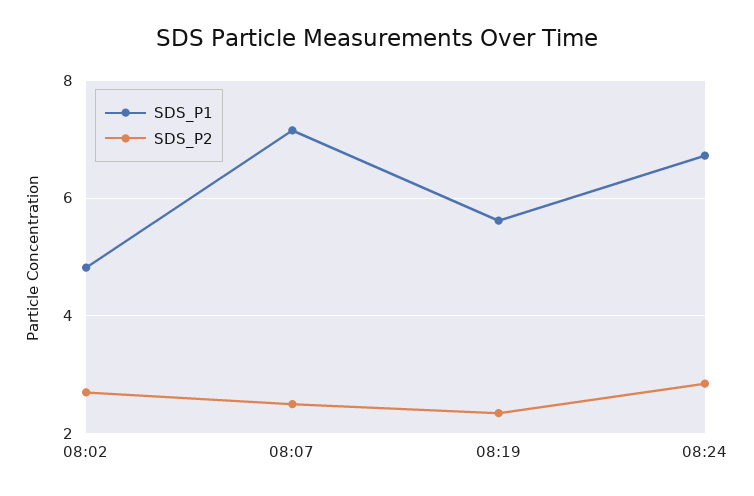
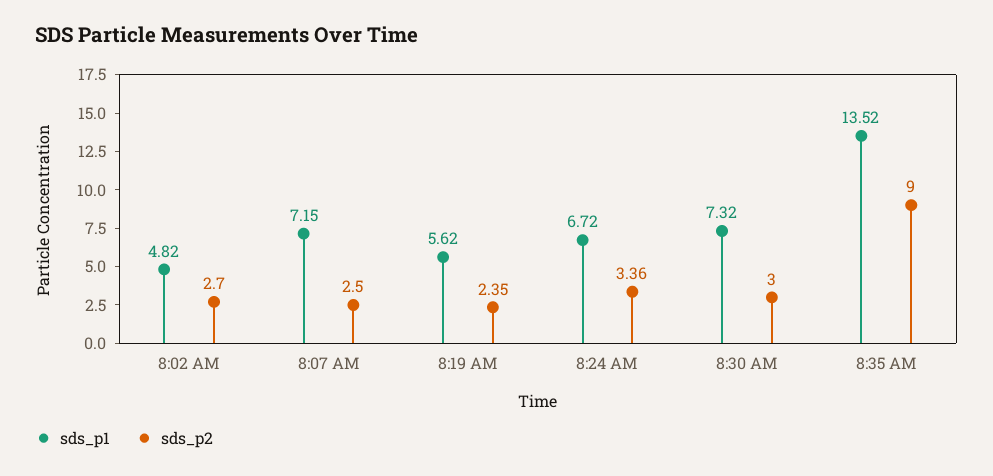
SDS_P2, 08:24: 2.8 -> 3.36
SDS_P1, 8:30 AM: none -> 7.32
SDS_P2, 8:30 AM: none -> 3
SDS_P1, 8:35 AM: none -> 13.52
SDS_P2, 8:35 AM: none -> 9

